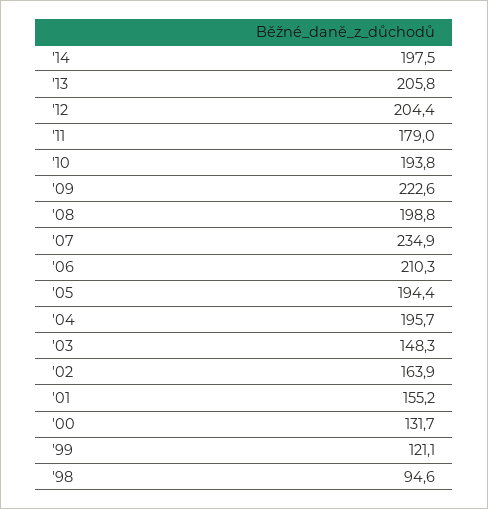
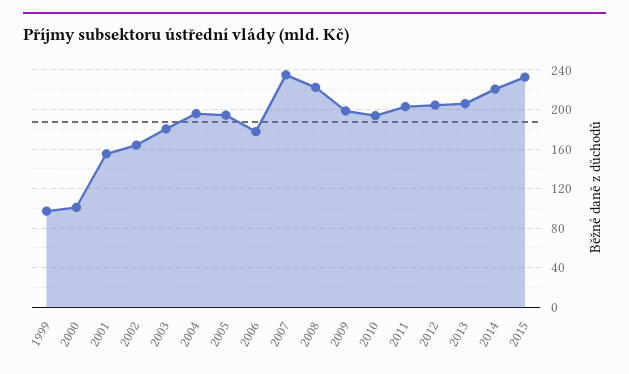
'14: 197.5 -> 220
'11: 179 -> 200
'09: 222.6 -> 200
'08: 198.8 -> 220
'06: 210.3 -> 180
'03: 148.3 -> 180
'00: 131.7 -> 100
'99: 121.1 -> 100
'98: 94.6 -> none
2015: none -> 230

